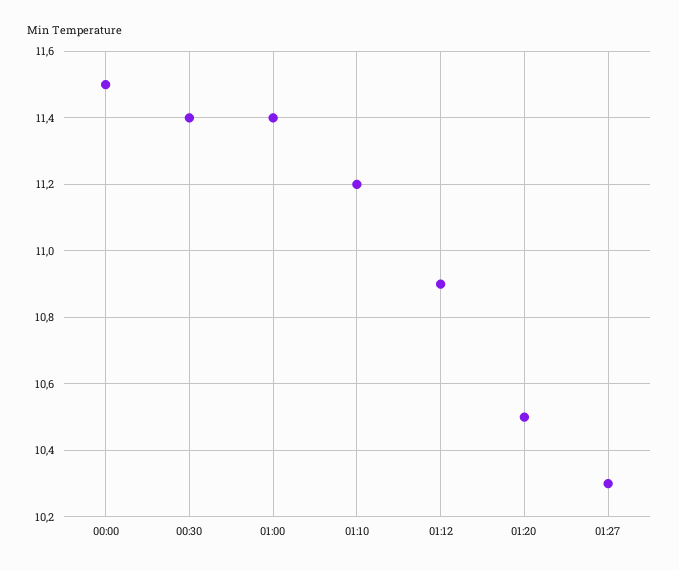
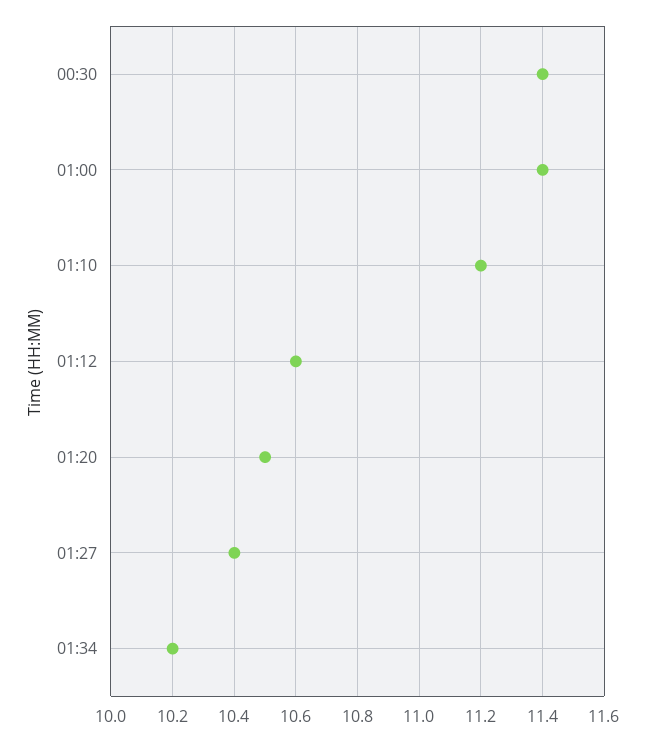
00:00: 11.5 -> none
01:12: 10.9 -> 10.6
01:27: 10.3 -> 10.4
01:34: none -> 10.2

